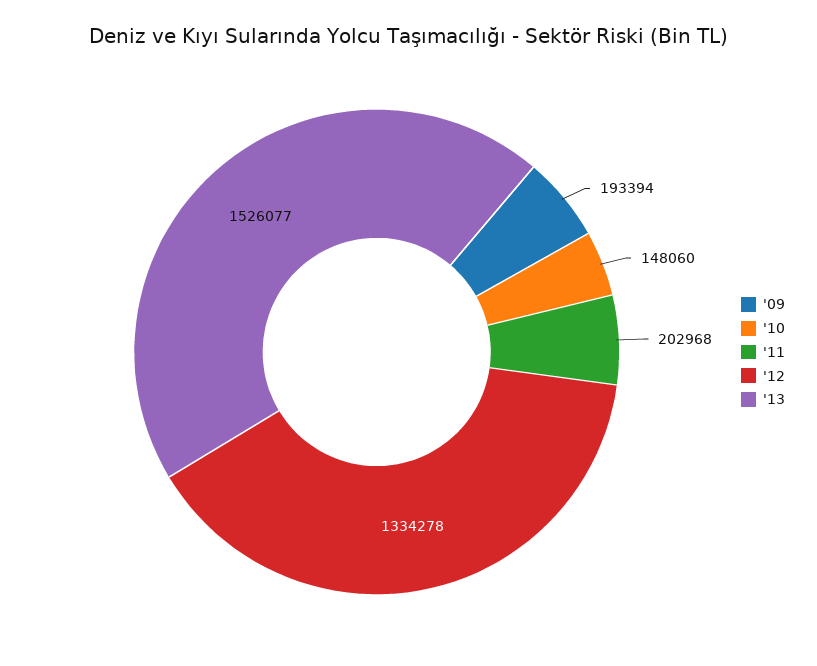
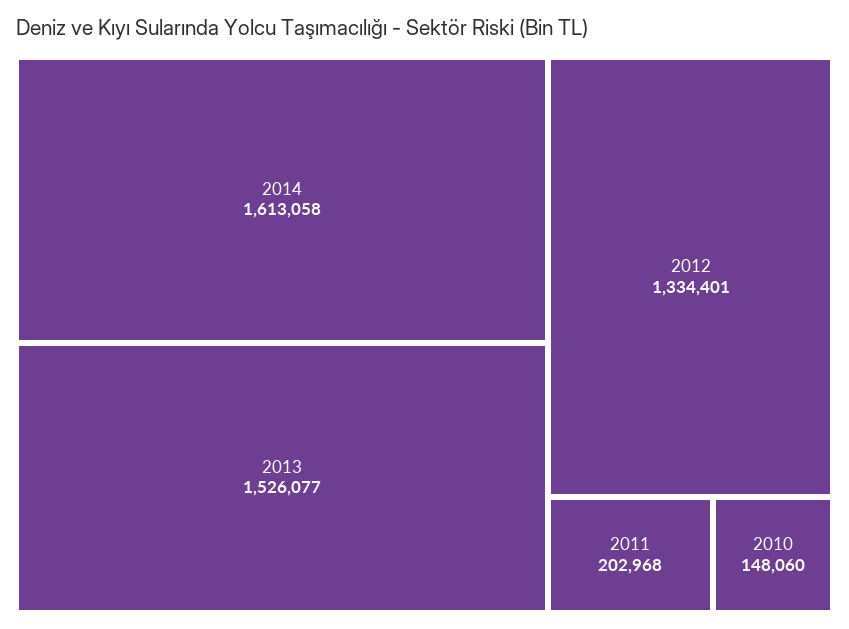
'09: 193394 -> none
'12: 1334278 -> 1334401
2014: none -> 1613058

